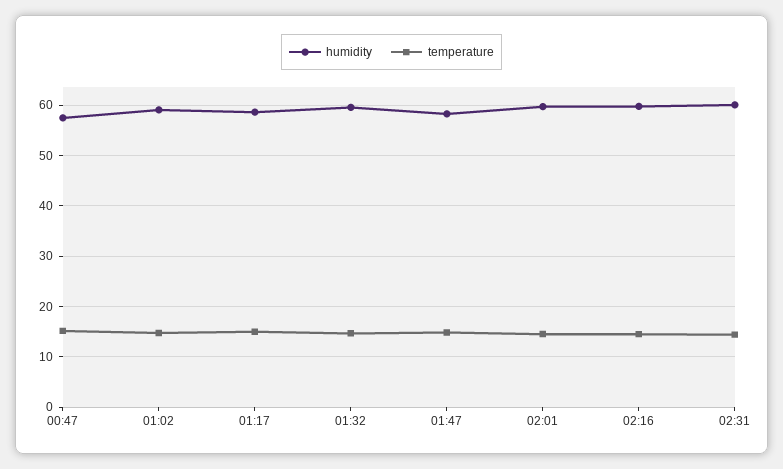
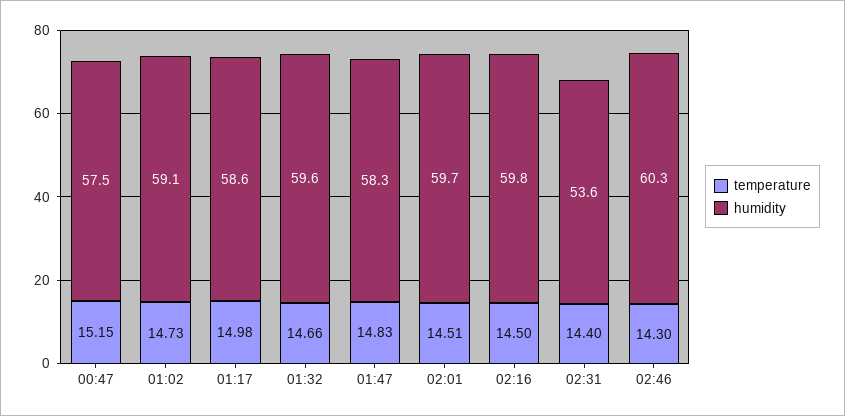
humidity, 02:31: 60 -> 53.6
temperature, 02:46: none -> 14.3
humidity, 02:46: none -> 60.3

